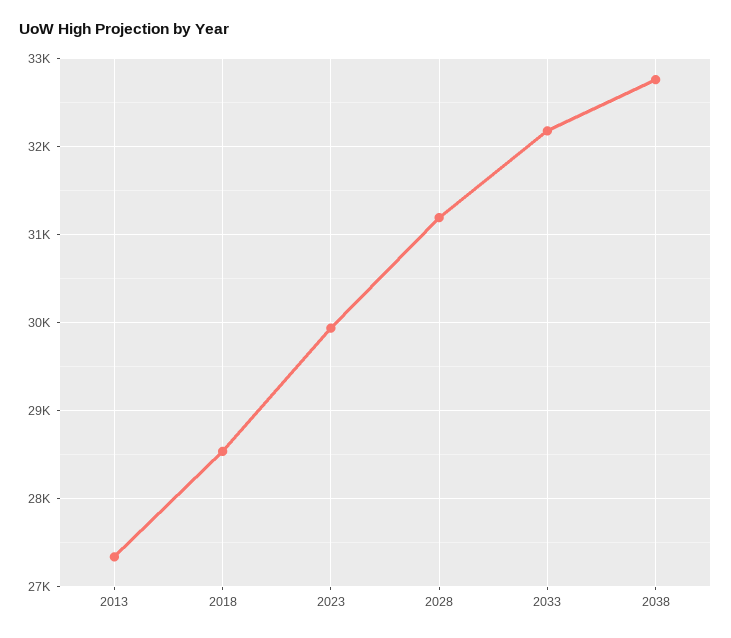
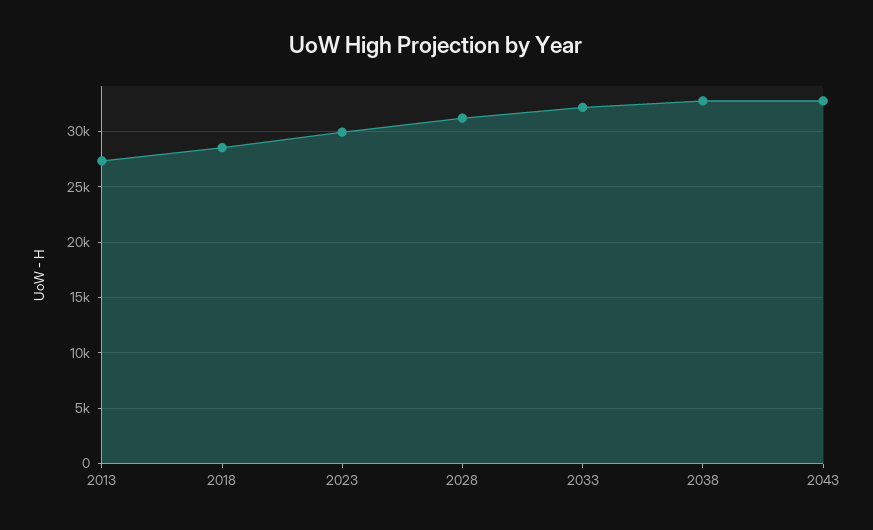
2043: none -> 33000

